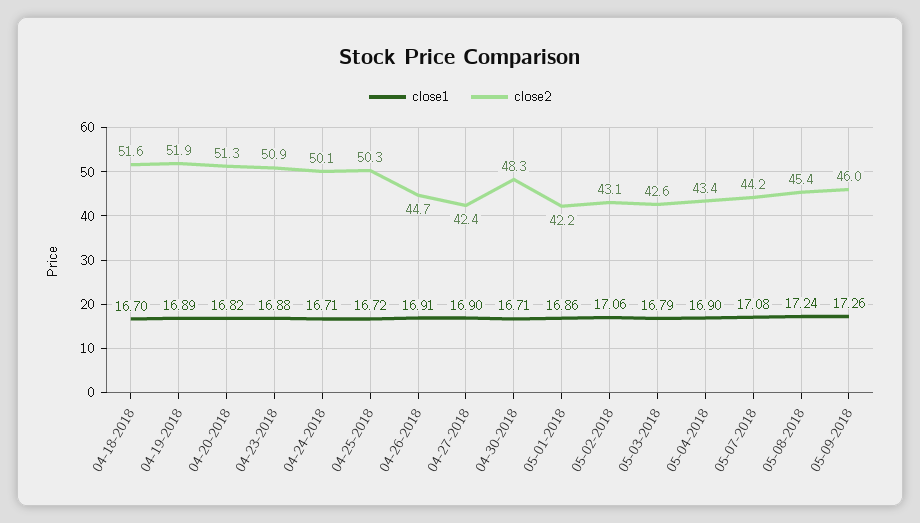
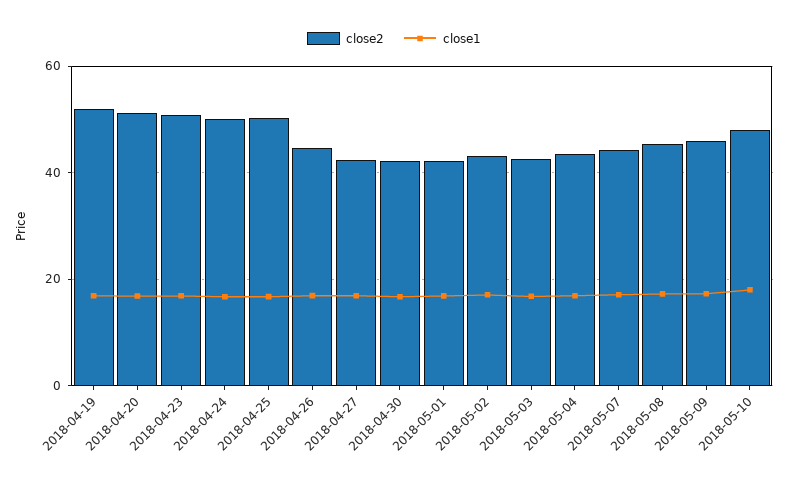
close1, 04-18-2018: 16.7 -> none
close2, 04-18-2018: 51.6 -> none
close2, 04-30-2018: 48.3 -> 42
close2, 2018-05-10: none -> 48
close1, 2018-05-10: none -> 18

